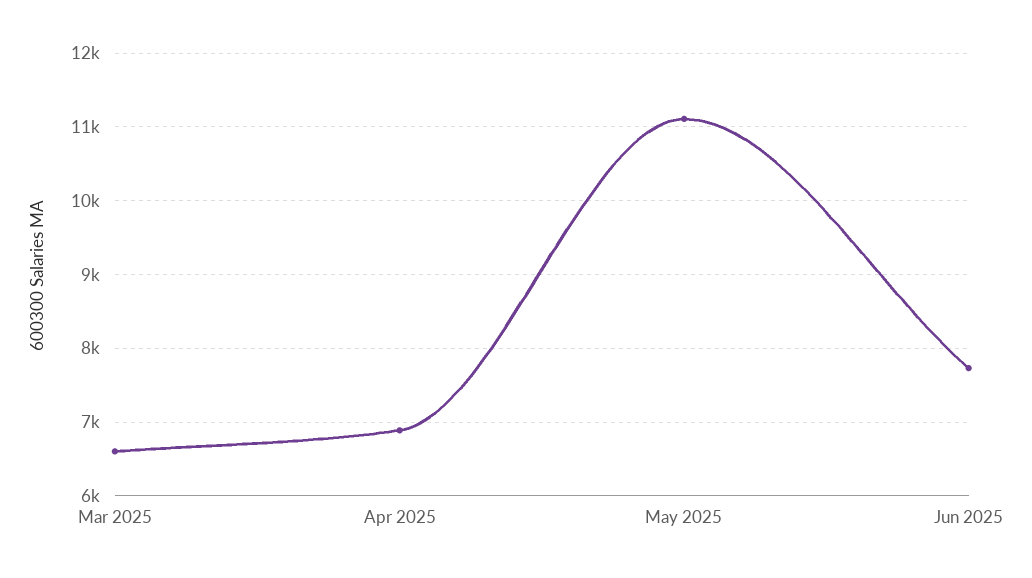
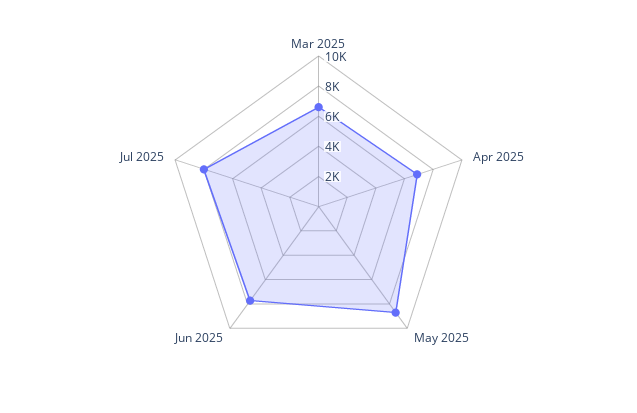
May 2025: 11100 -> 9000
Jul 2025: none -> 8000

